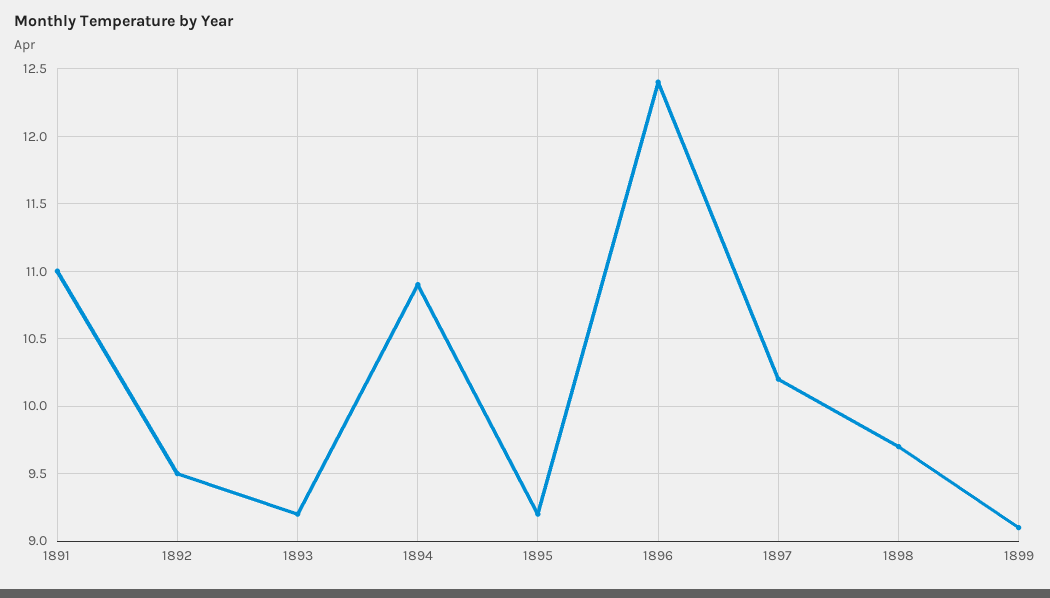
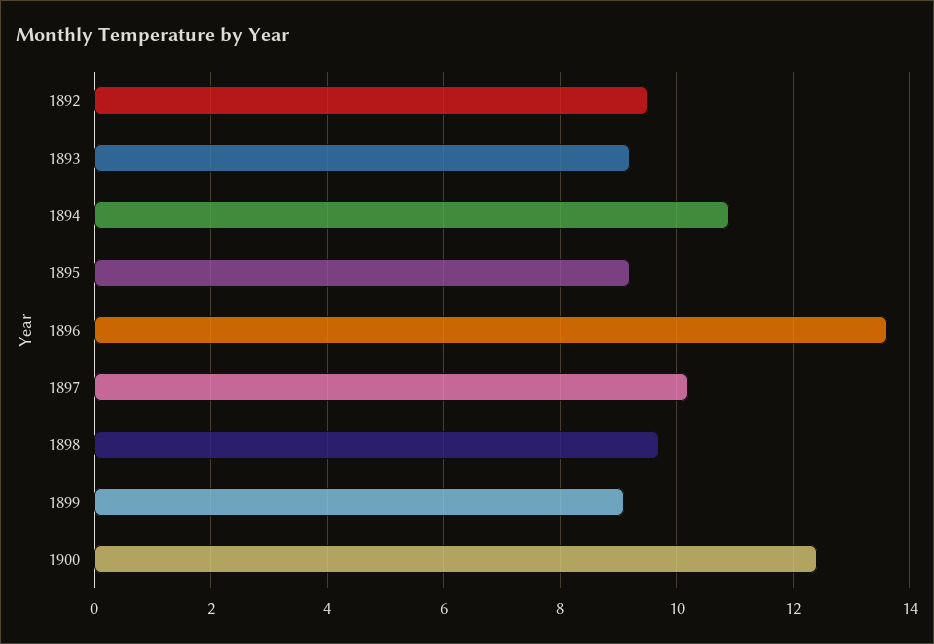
1891: 11 -> none
1896: 12.4 -> 13.5
1900: none -> 12.5

